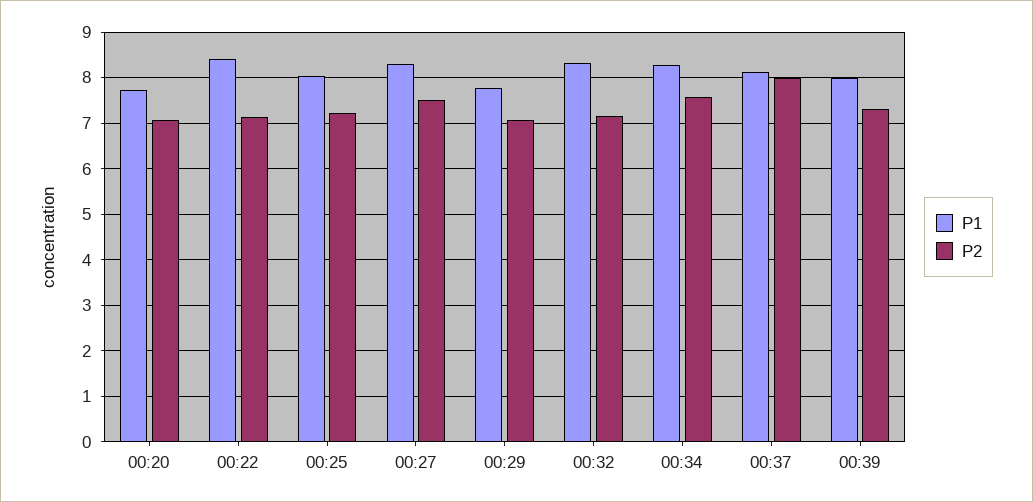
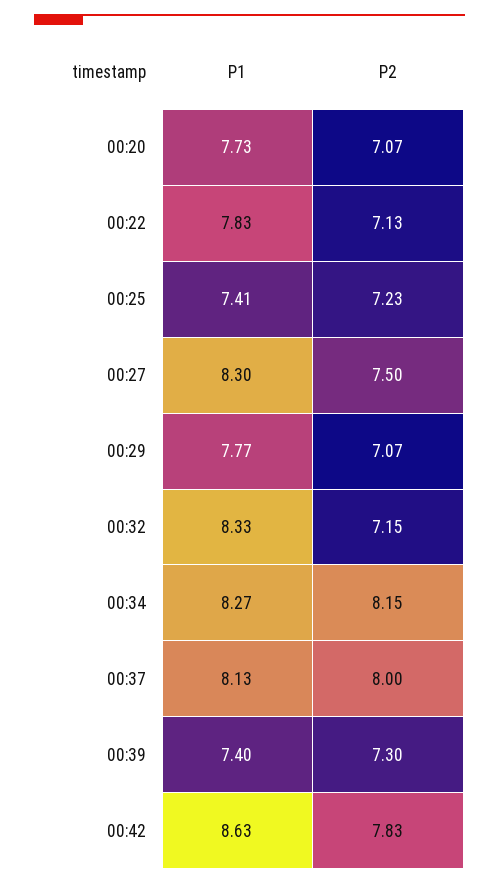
P1, 00:22: 8.4 -> 7.83
P1, 00:25: 8 -> 7.41
P2, 00:34: 7.6 -> 8.15
P1, 00:39: 8 -> 7.4
P1, 00:42: none -> 8.63
P2, 00:42: none -> 7.83

